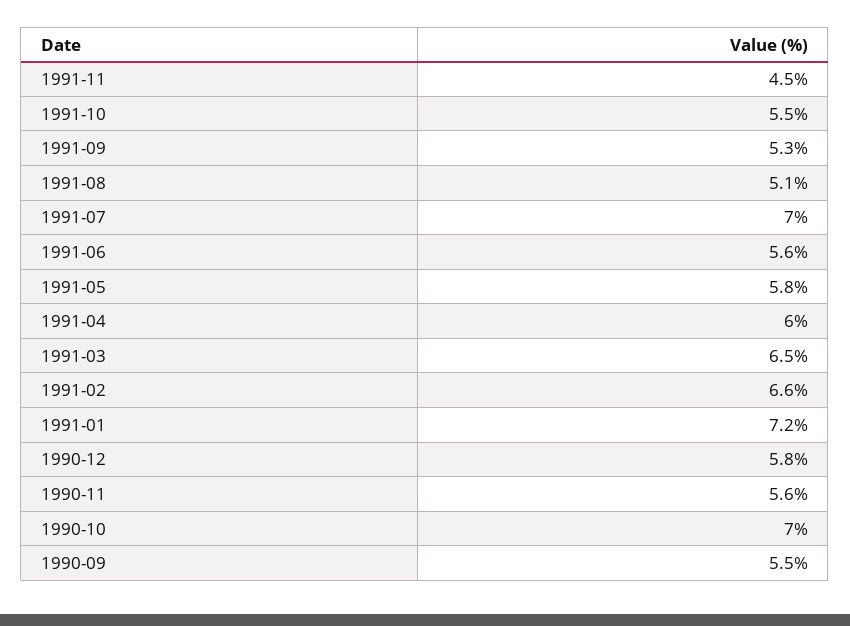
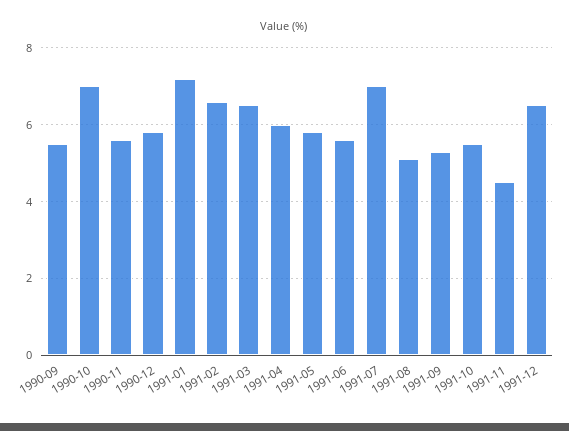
1991-12: none -> 6.5

